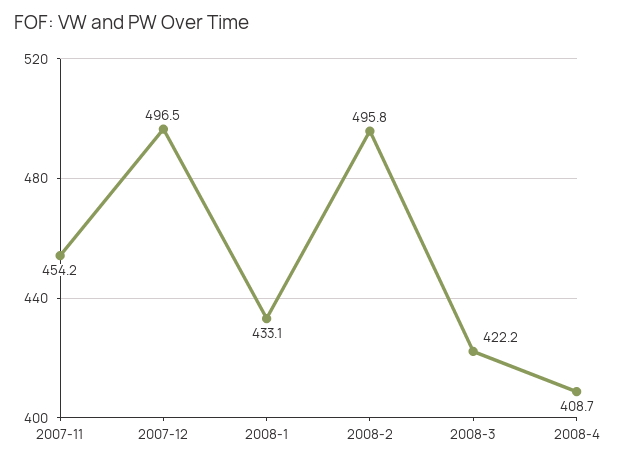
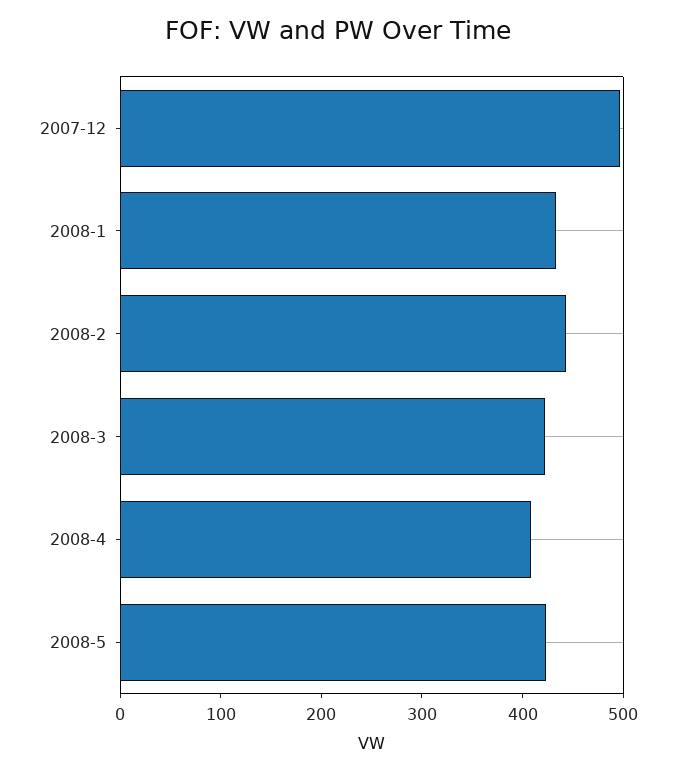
2007-11: 454.2 -> none
2008-2: 495.8 -> 440
2008-5: none -> 420

